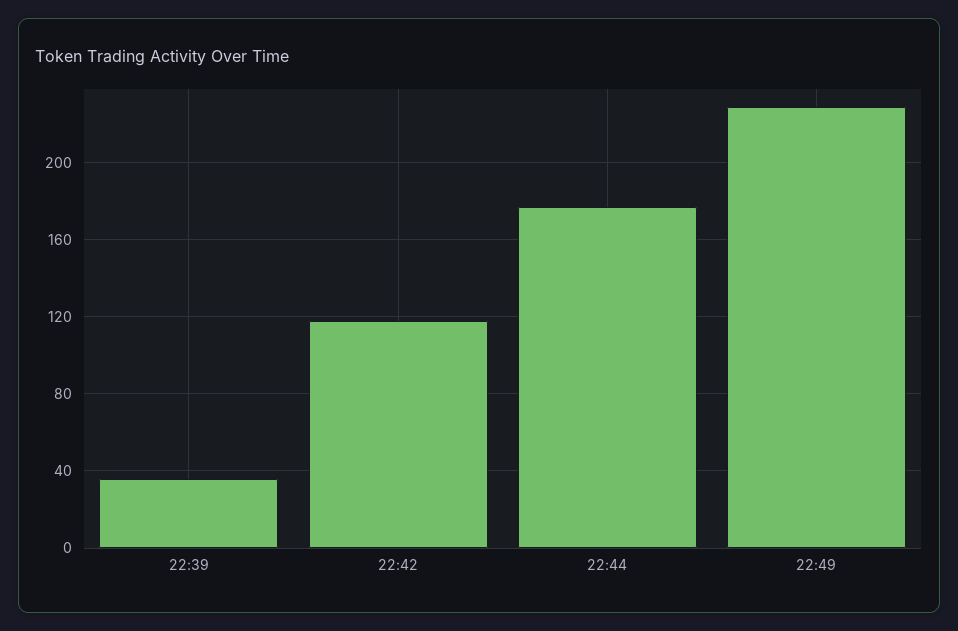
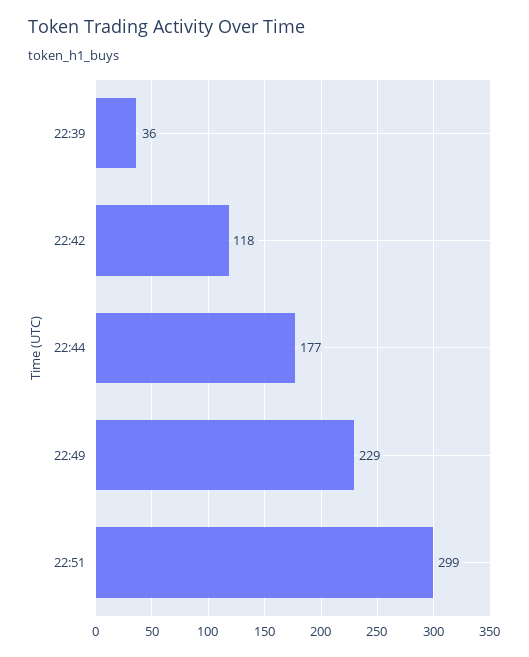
22:51: none -> 299

